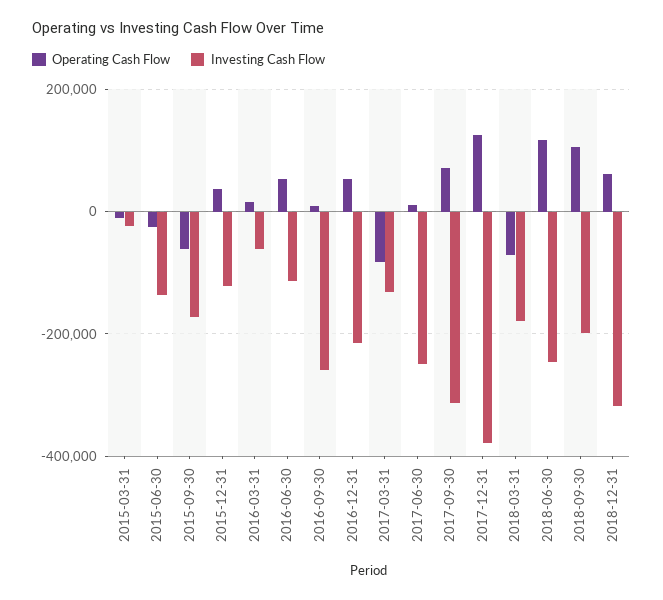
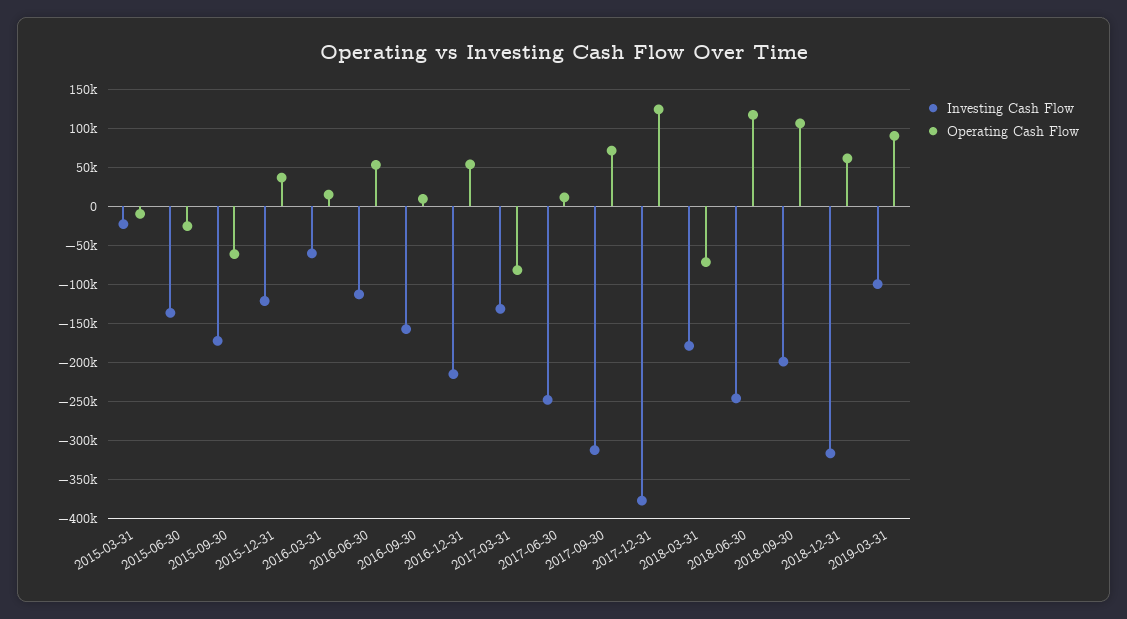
Investing Cash Flow, 2016-09-30: -260000 -> -160000
Investing Cash Flow, 2019-03-31: none -> -100000
Operating Cash Flow, 2019-03-31: none -> 90000

